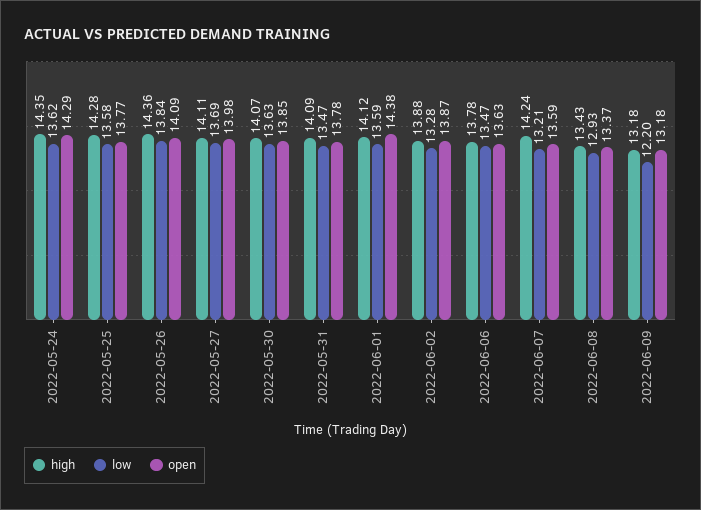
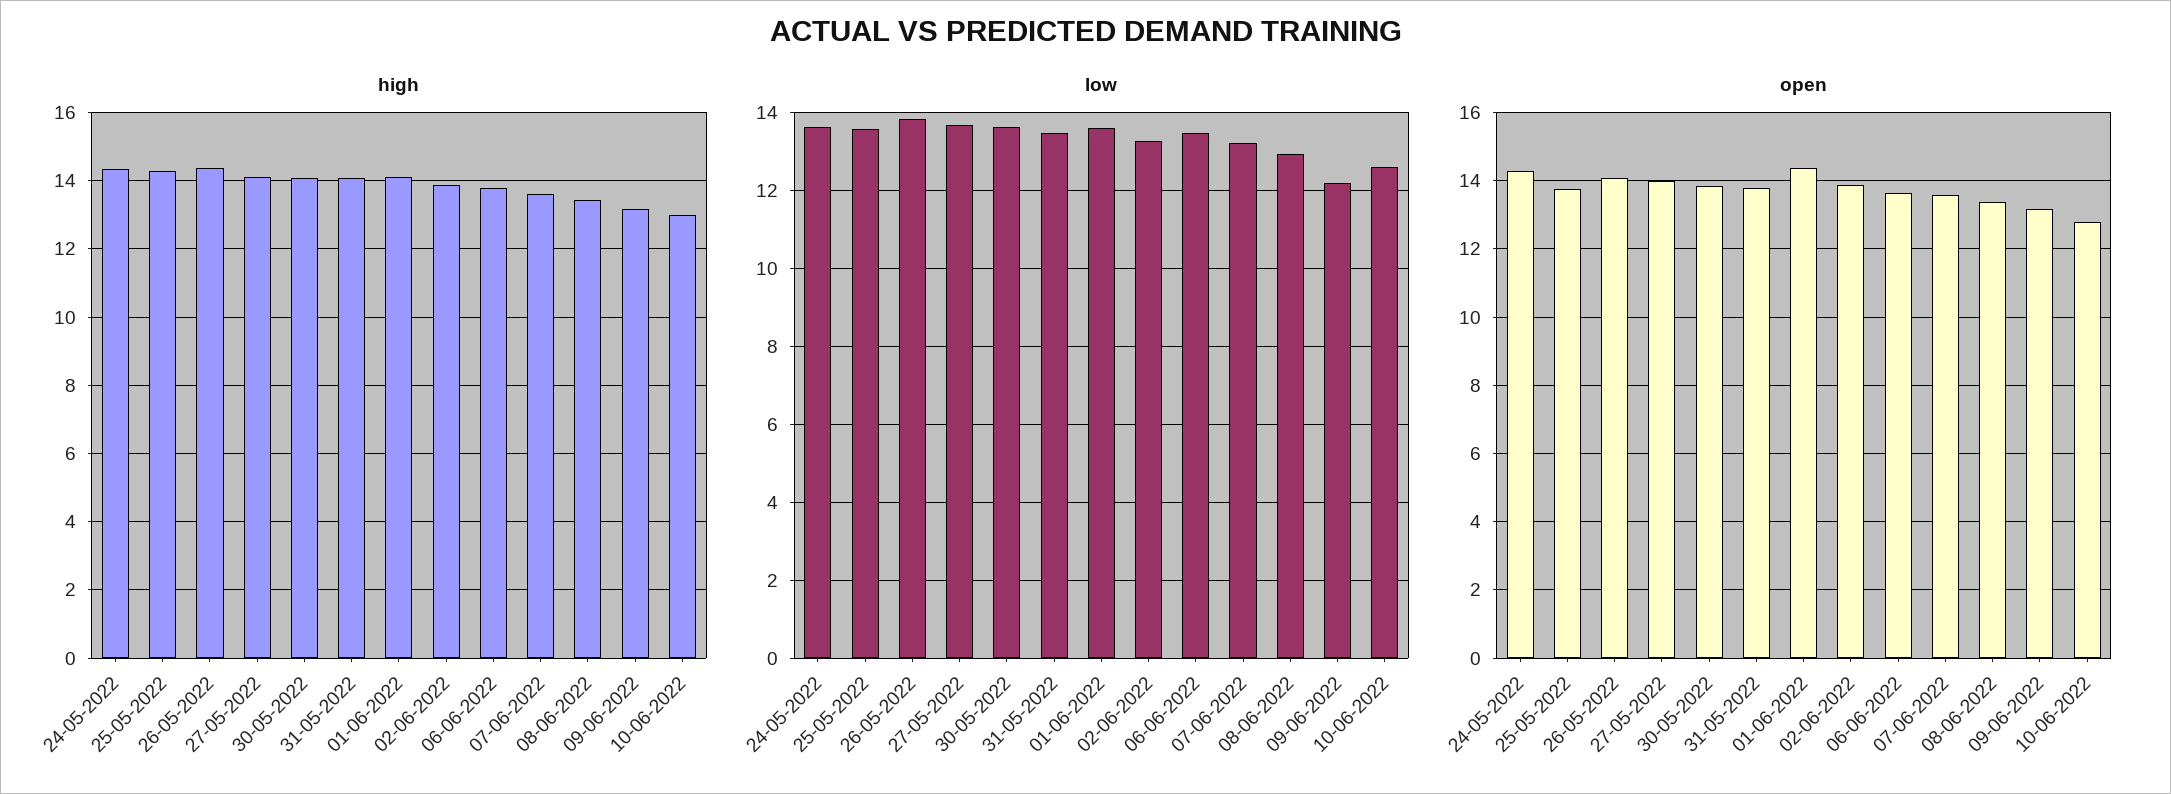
high, 2022-06-07: 14.24 -> 13.6
high, 10-06-2022: none -> 13
low, 10-06-2022: none -> 12.6
open, 10-06-2022: none -> 12.8

